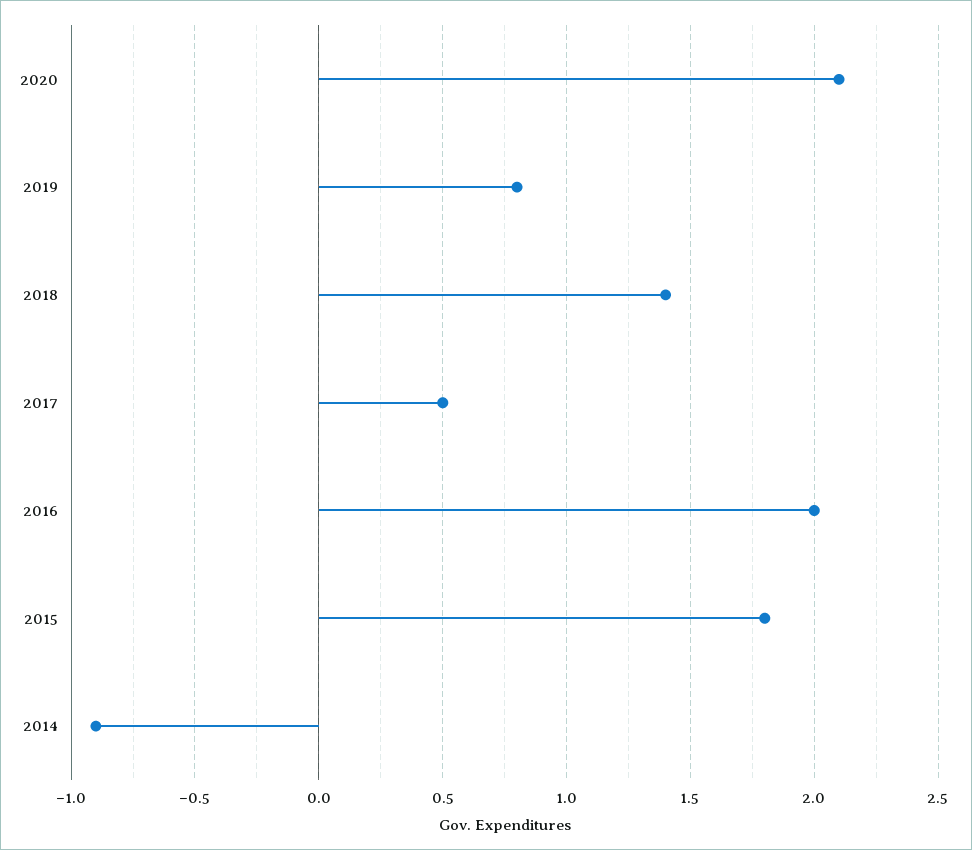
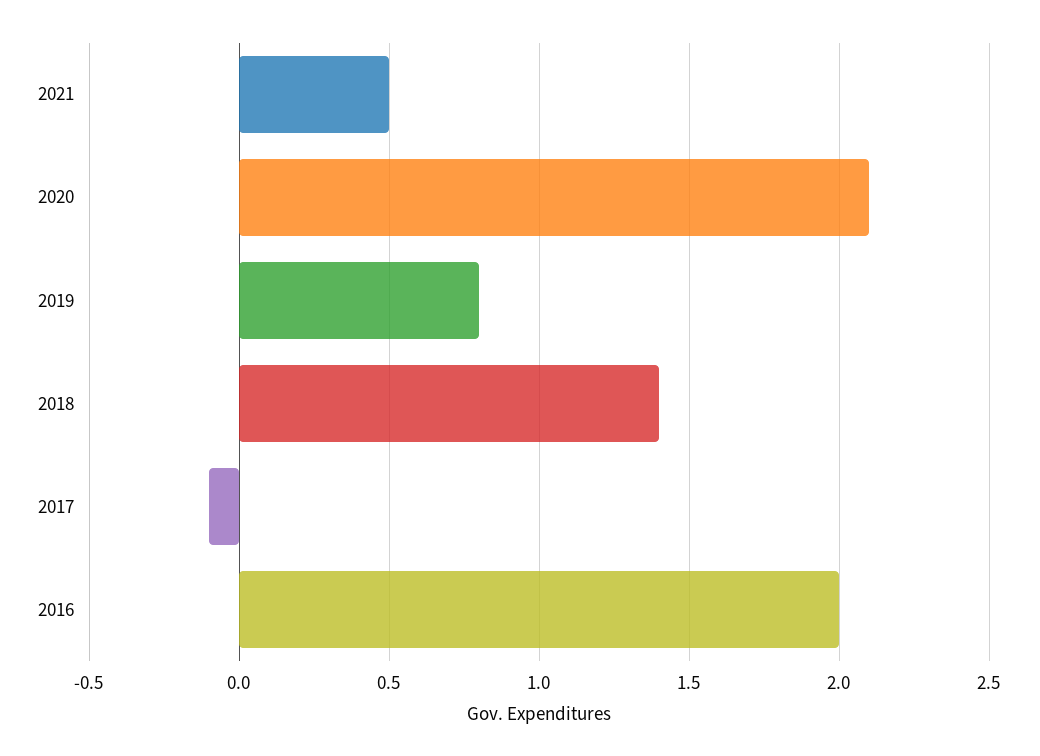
2017: 0.5 -> -0.1
2015: 1.8 -> none
2014: -0.9 -> none
2021: none -> 0.5

